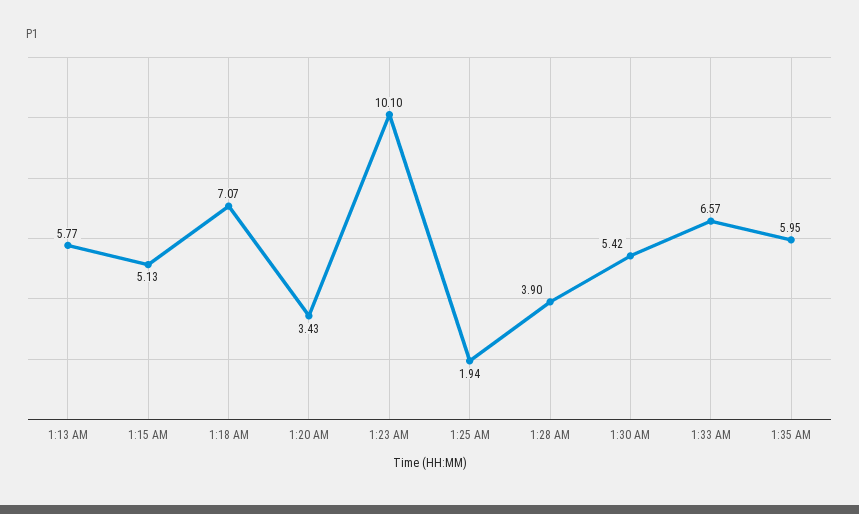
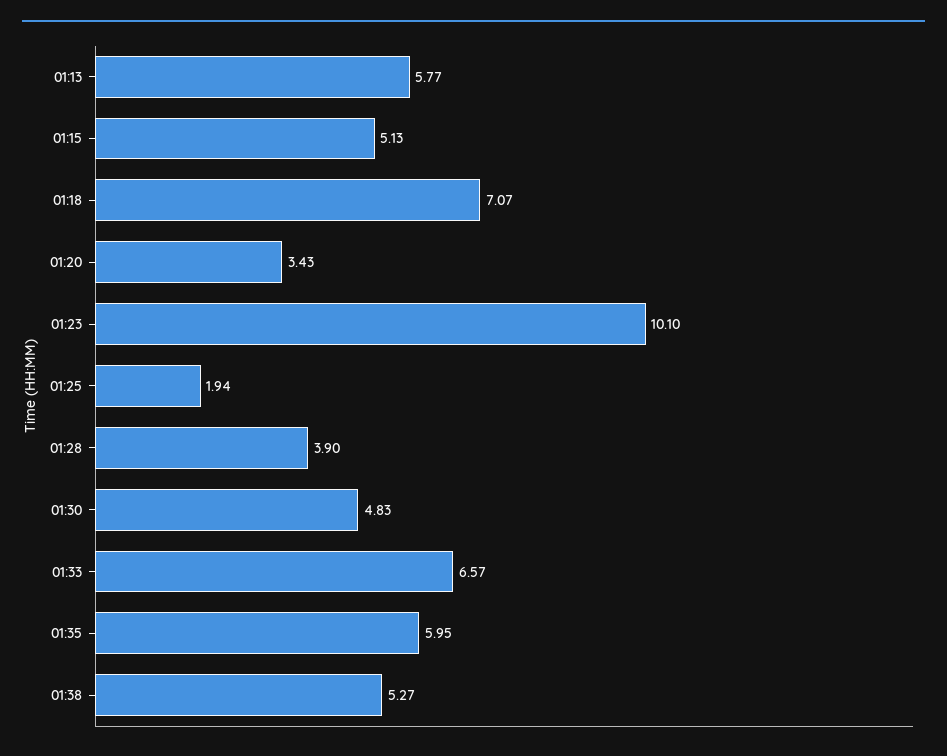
1:30 AM: 5.42 -> 4.83
01:38: none -> 5.27

